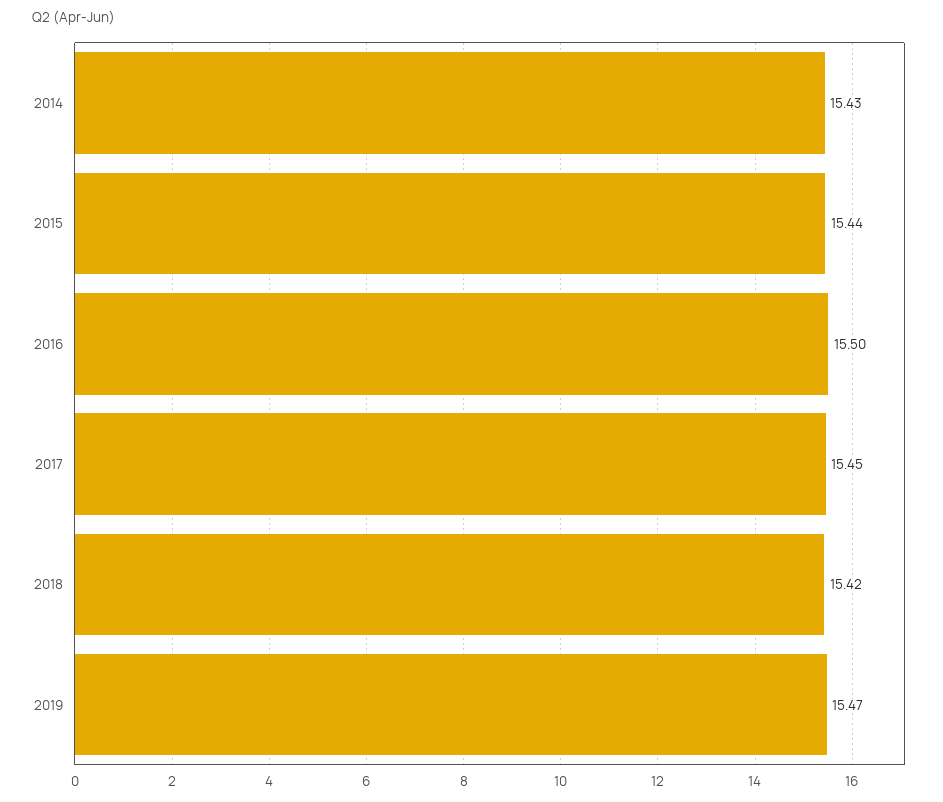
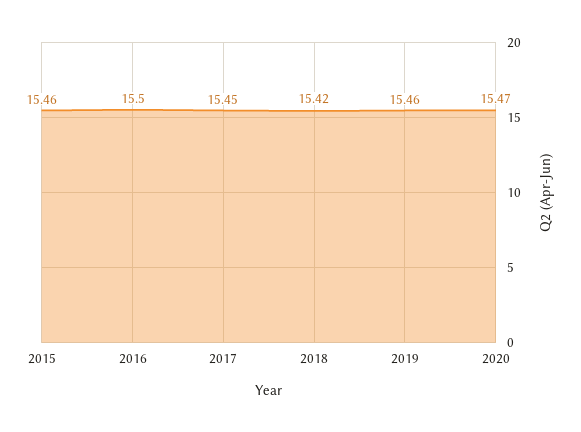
2014: 15.43 -> none
2015: 15.44 -> 15.46
2019: 15.47 -> 15.46
2020: none -> 15.47

